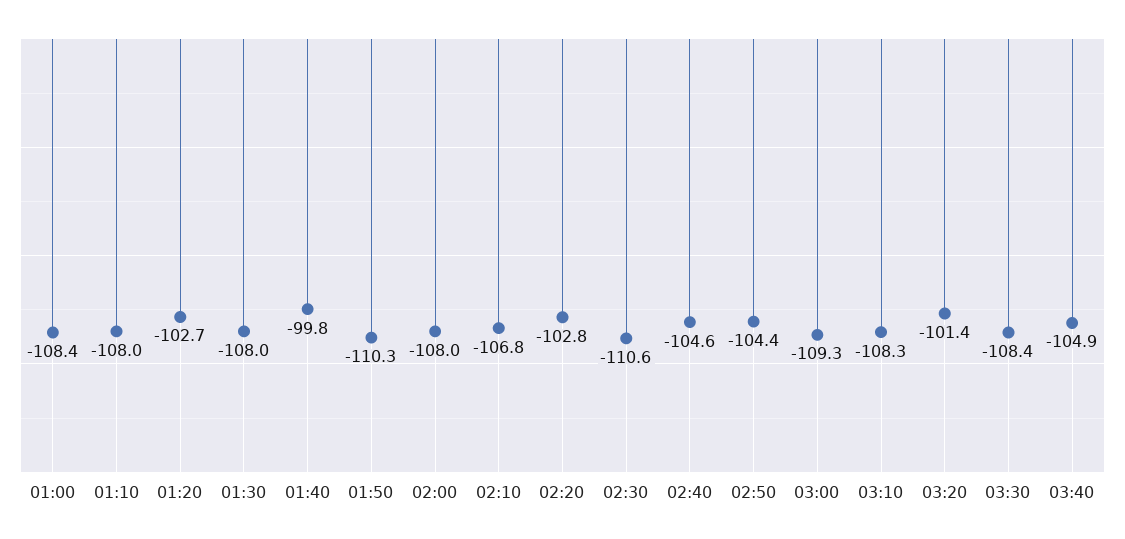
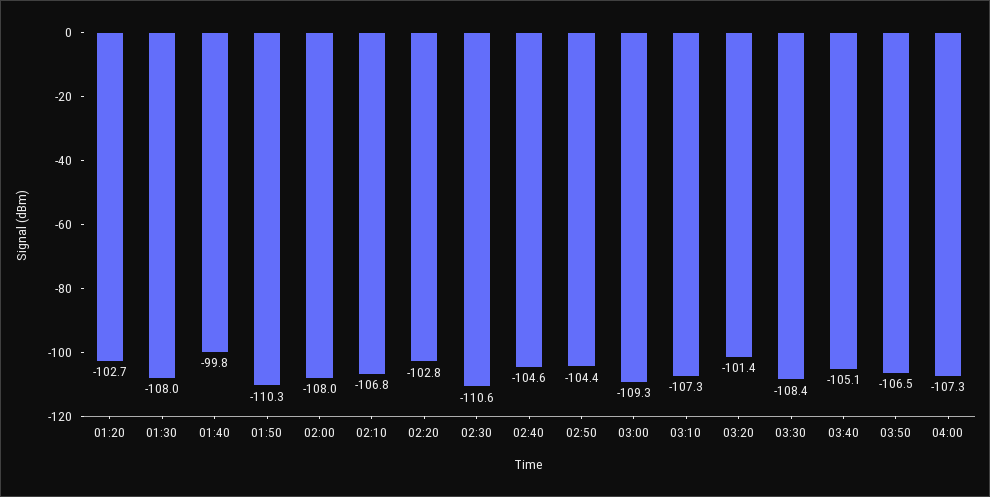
01:00: -108.4 -> none
01:10: -108 -> none
03:10: -108.3 -> -107.3
03:40: -104.9 -> -105.1
03:50: none -> -106.5
04:00: none -> -107.3

